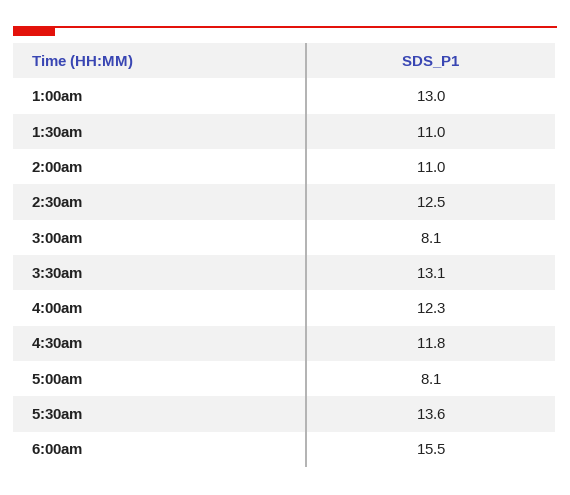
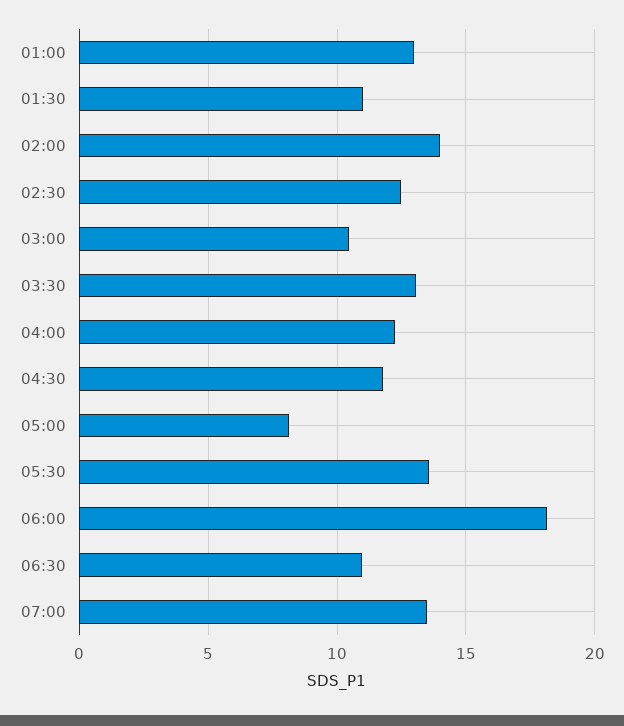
2:00am: 11 -> 14
3:00am: 8.1 -> 10.5
6:00am: 15.5 -> 18
06:30: none -> 11
07:00: none -> 13.5

